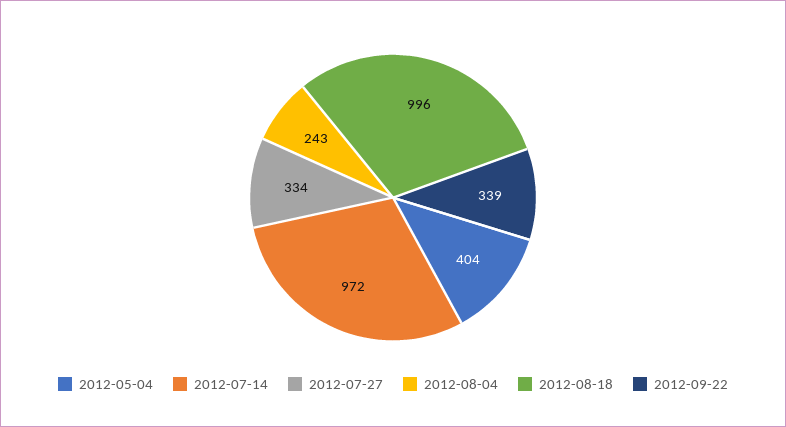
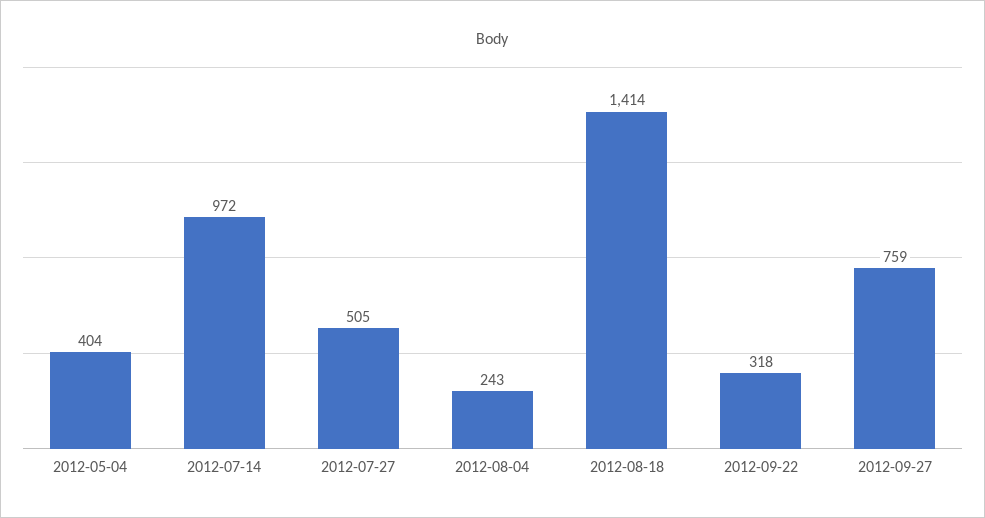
2012-07-27: 334 -> 505
2012-08-18: 996 -> 1414
2012-09-22: 339 -> 318
2012-09-27: none -> 759

